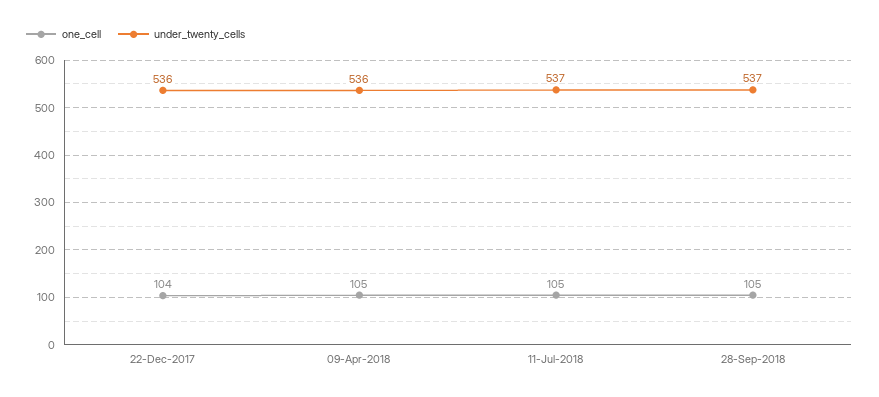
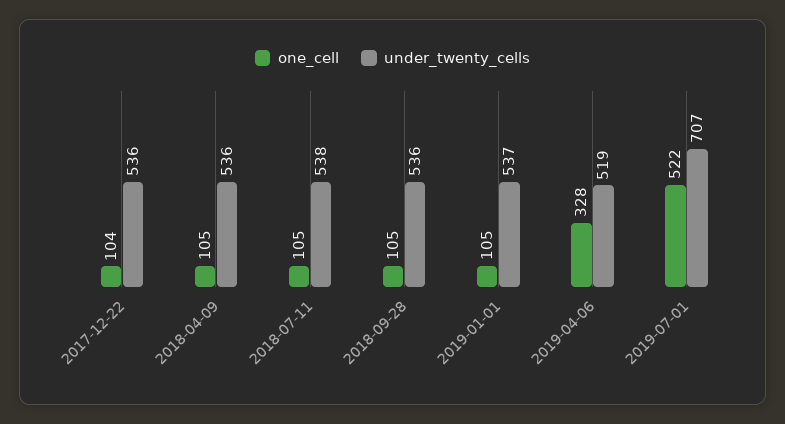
under_twenty_cells, 11-Jul-2018: 537 -> 538
under_twenty_cells, 28-Sep-2018: 537 -> 536
one_cell, 2019-01-01: none -> 105
under_twenty_cells, 2019-01-01: none -> 537
one_cell, 2019-04-06: none -> 328
under_twenty_cells, 2019-04-06: none -> 519
one_cell, 2019-07-01: none -> 522
under_twenty_cells, 2019-07-01: none -> 707

